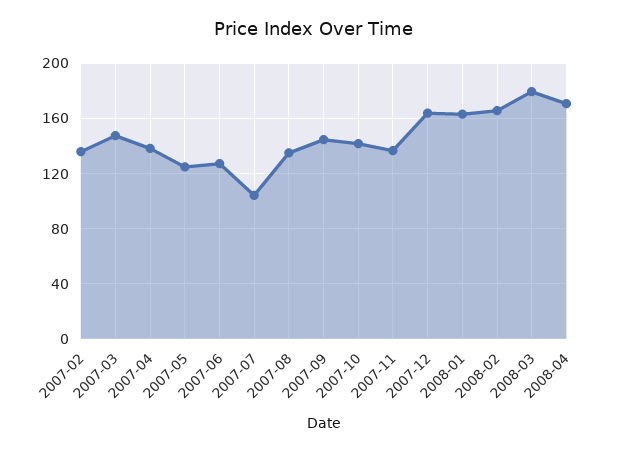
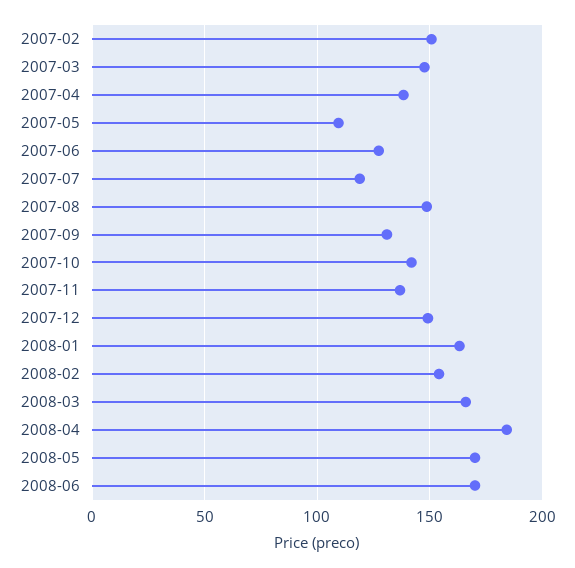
2007-02: 135 -> 150
2007-05: 125 -> 110
2007-07: 105 -> 120
2007-08: 135 -> 150
2007-09: 145 -> 130
2007-12: 165 -> 150
2008-02: 165 -> 155
2008-03: 180 -> 165
2008-04: 170 -> 185
2008-05: none -> 170
2008-06: none -> 170

